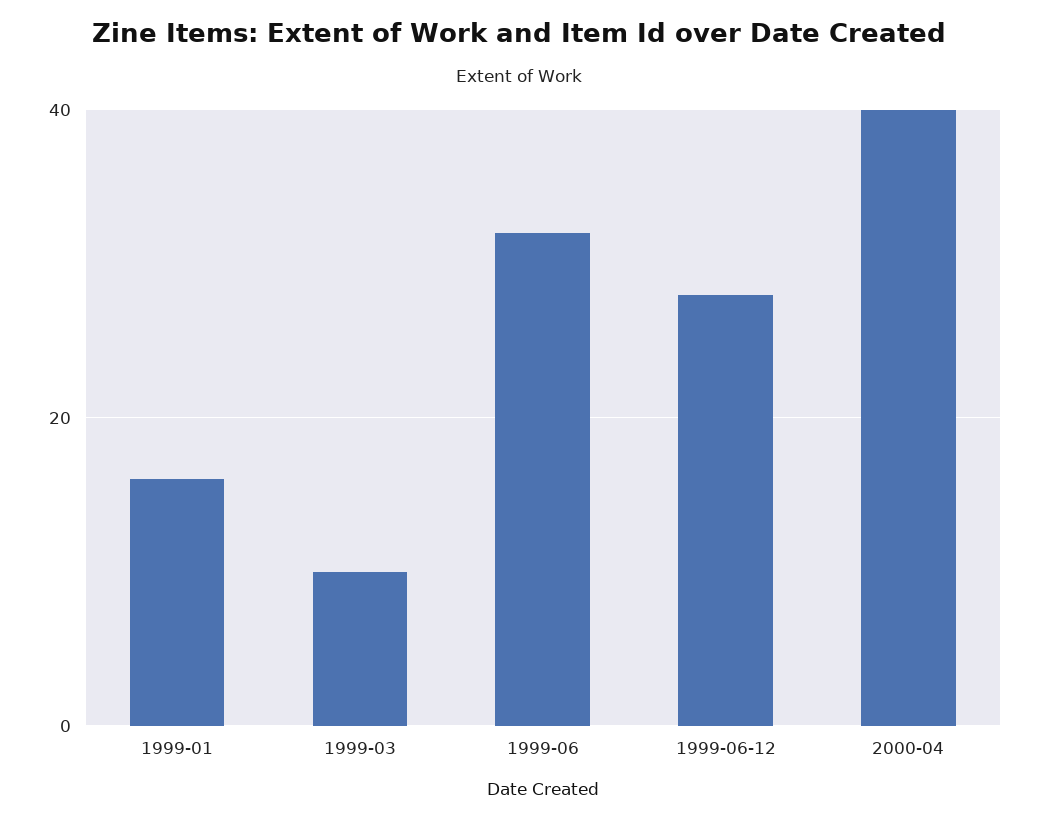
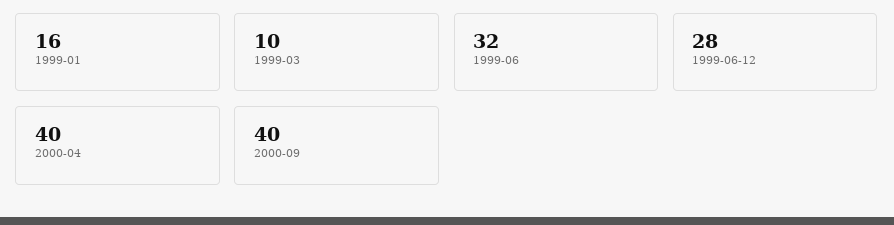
2000-09: none -> 40

